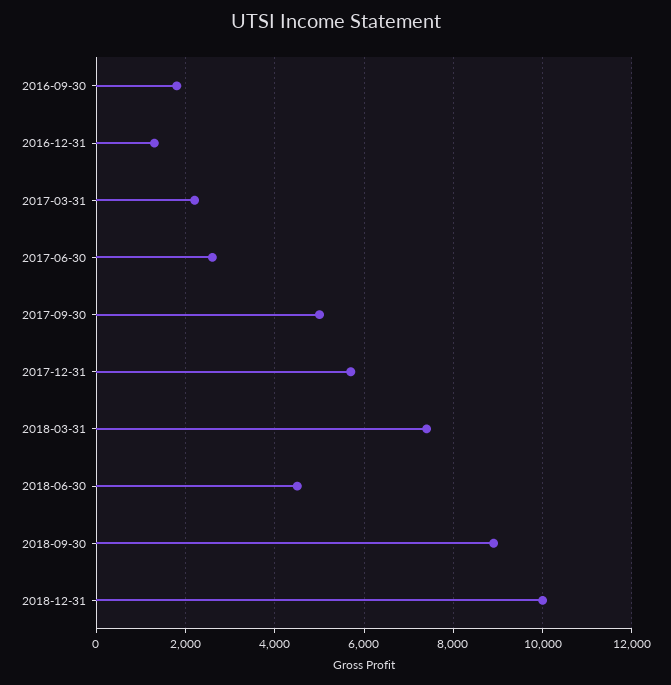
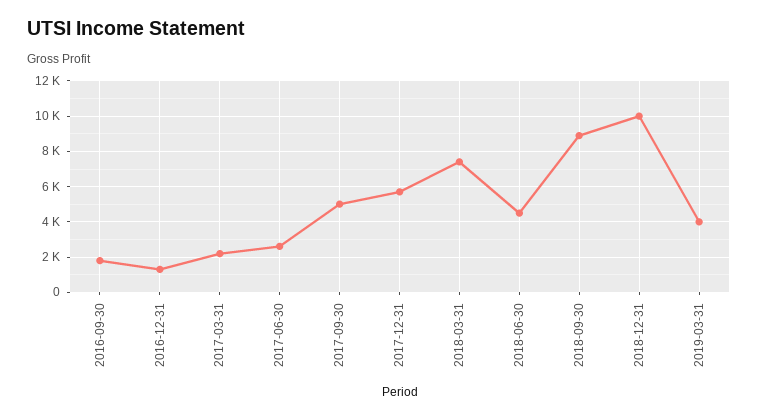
2019-03-31: none -> 4000

